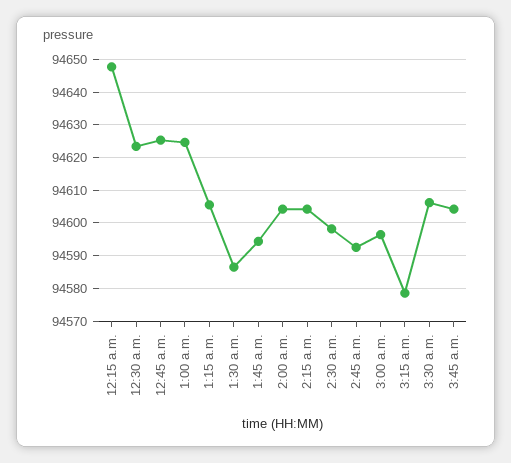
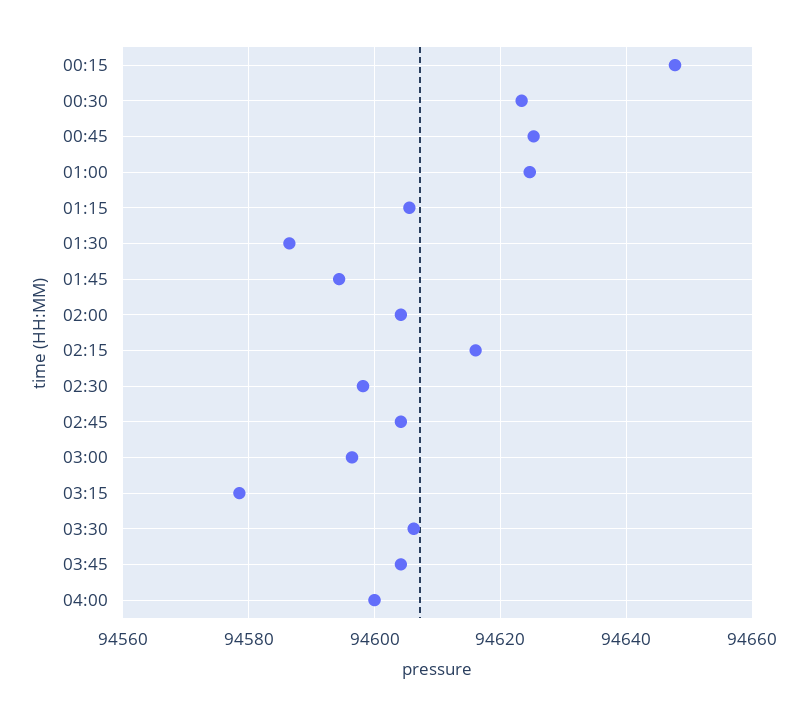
2:15 a.m.: 94604 -> 94616
2:45 a.m.: 94592 -> 94604
04:00: none -> 94600

